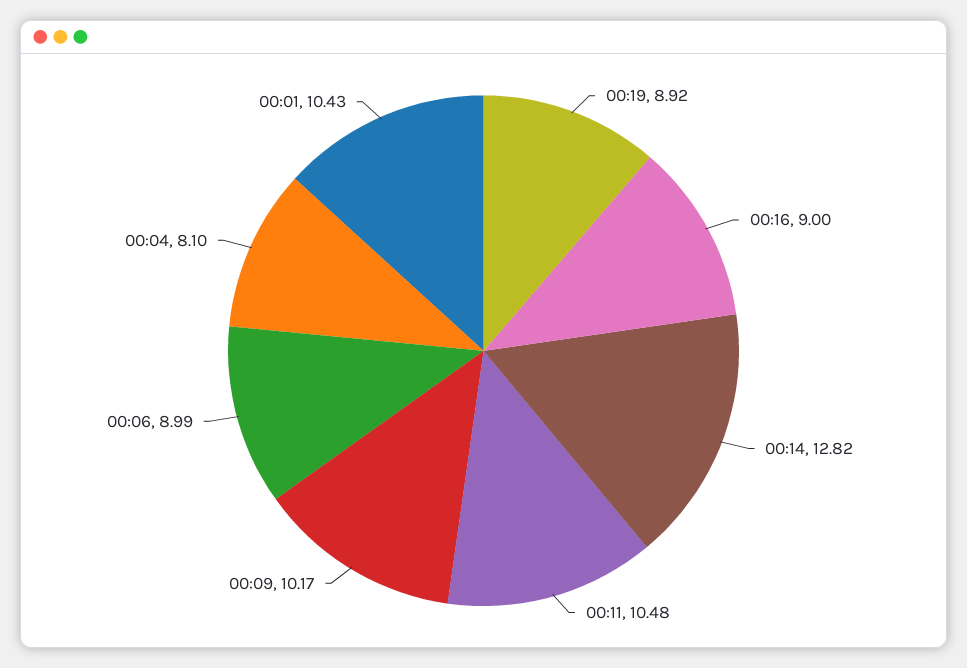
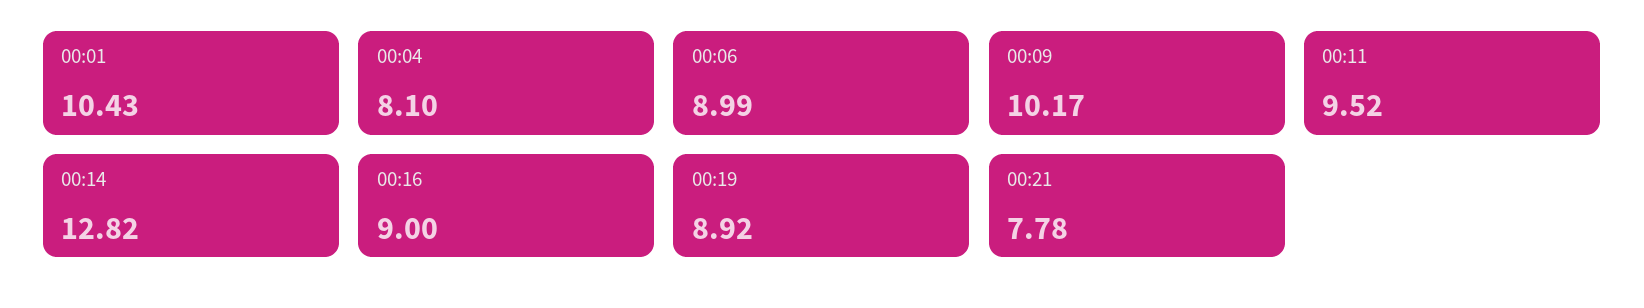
00:11: 10.48 -> 9.52
00:21: none -> 7.78

